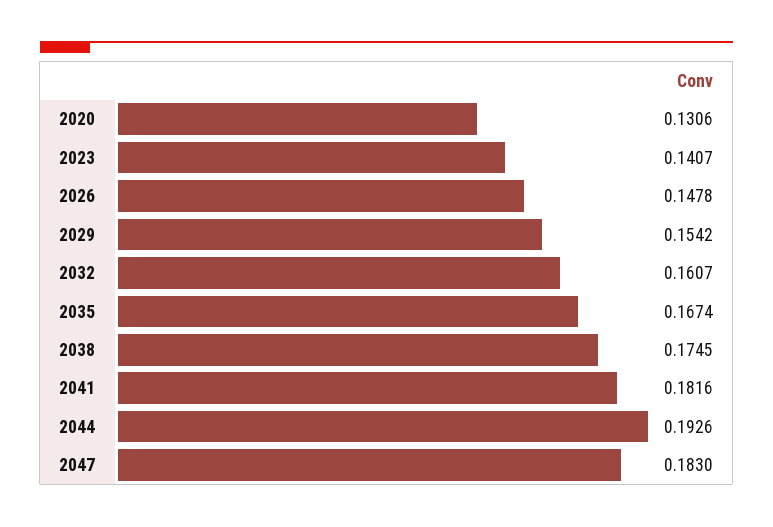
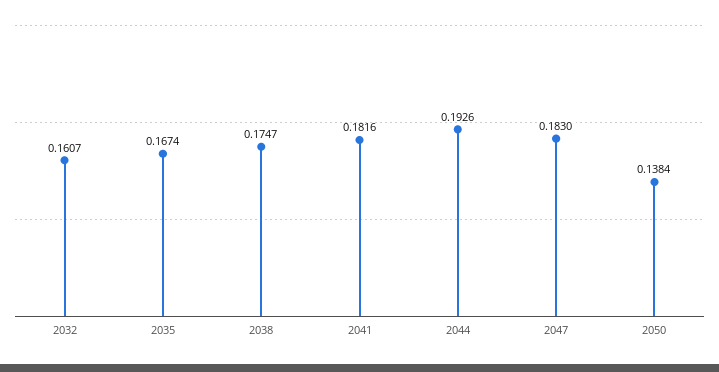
2020: 0.1306 -> none
2023: 0.1407 -> none
2026: 0.1478 -> none
2029: 0.1542 -> none
2038: 0.1745 -> 0.1747
2050: none -> 0.1384

